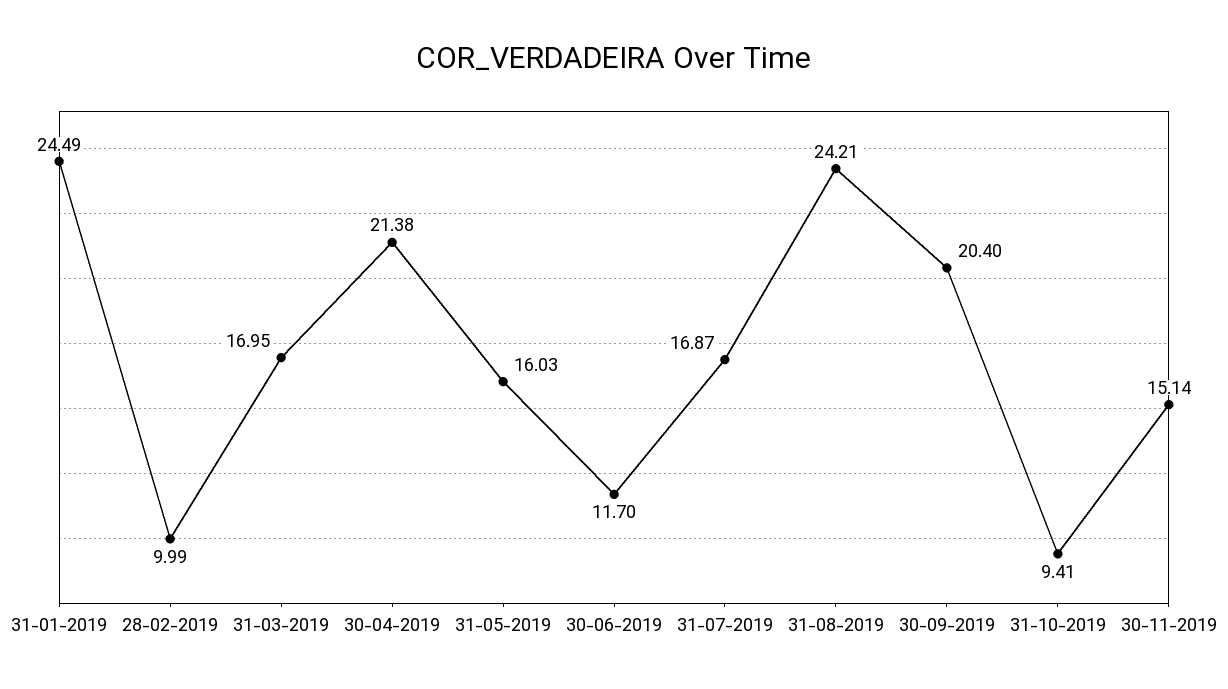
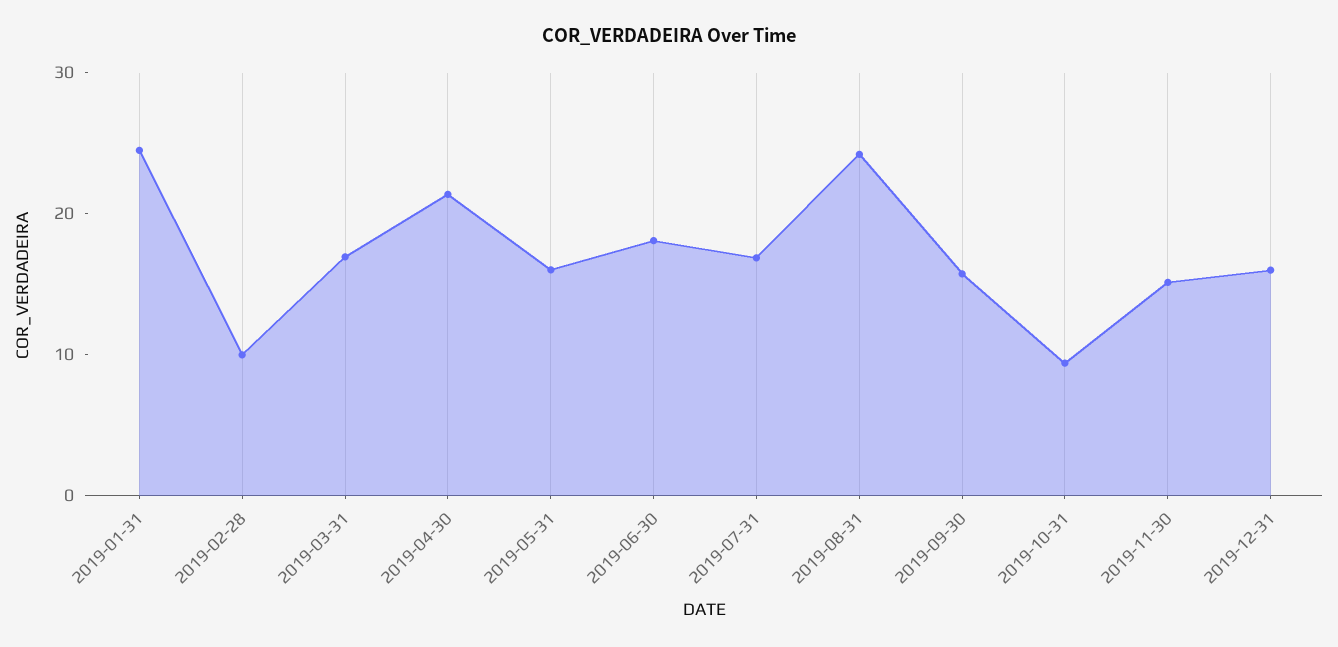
30-06-2019: 11.7 -> 18
30-09-2019: 20.4 -> 16
2019-12-31: none -> 16

